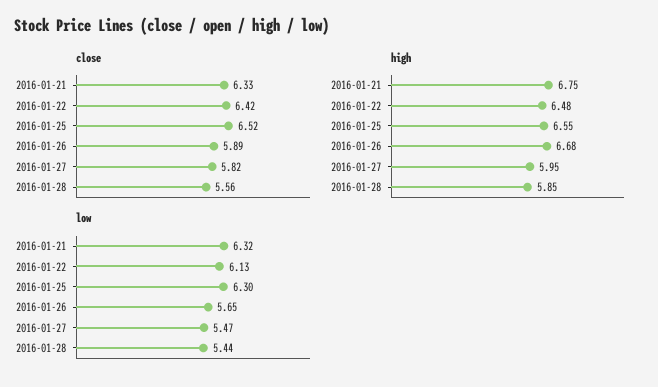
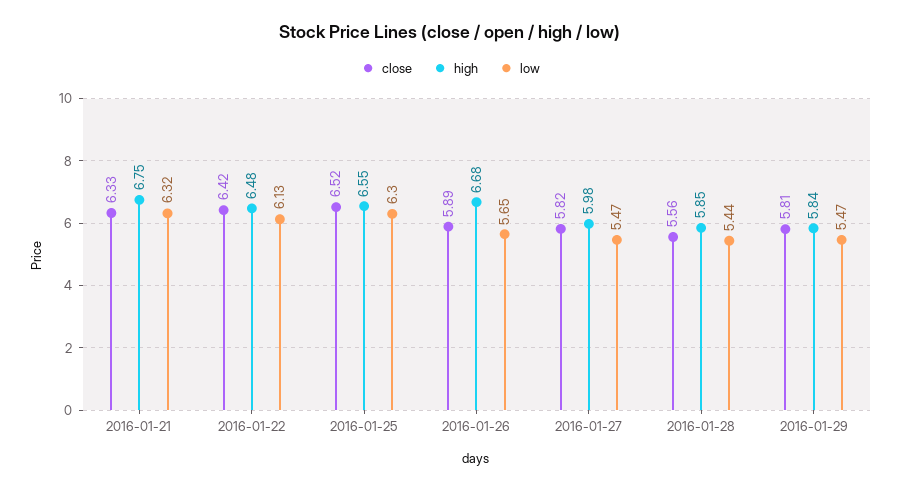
high, 2016-01-27: 5.95 -> 5.98
close, 2016-01-29: none -> 5.81
high, 2016-01-29: none -> 5.84
low, 2016-01-29: none -> 5.47

